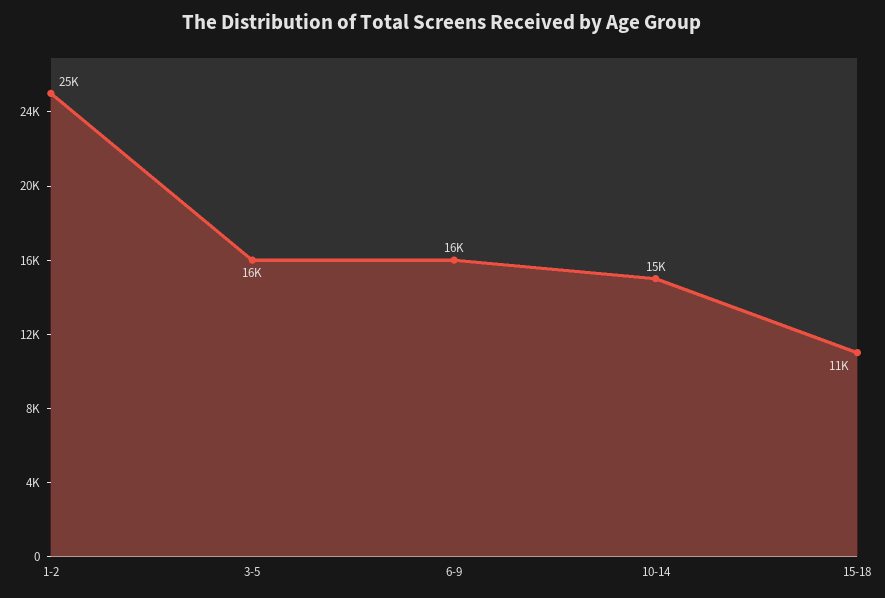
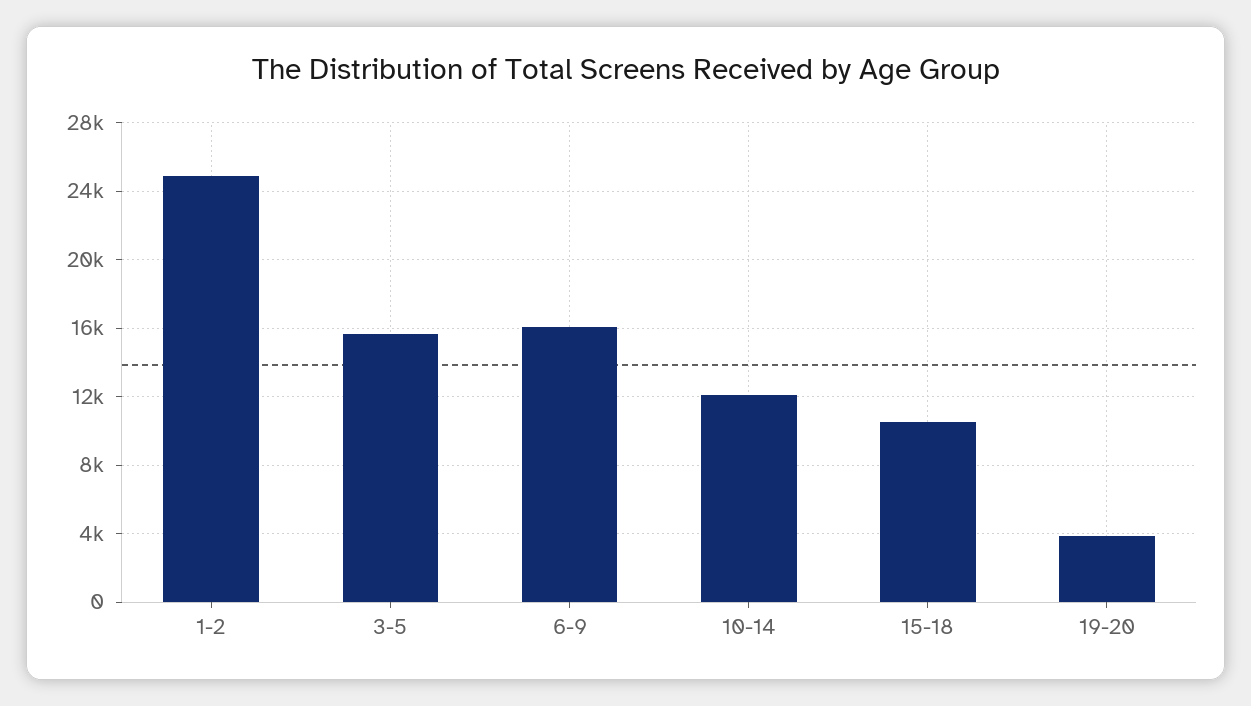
10-14: 15000 -> 12000
19-20: none -> 4000

